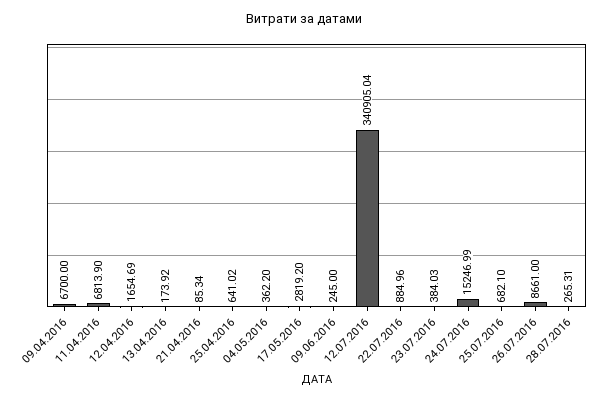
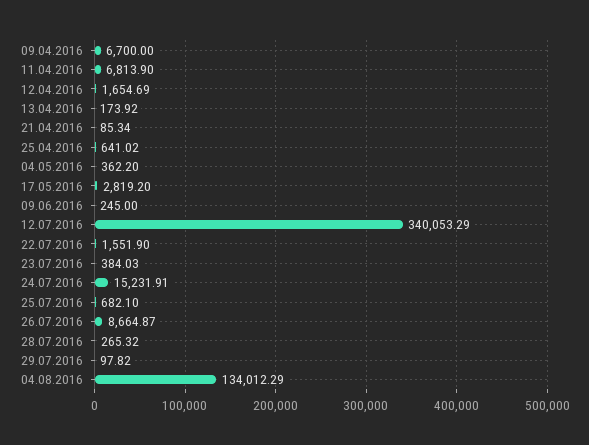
12.07.2016: 340905.04 -> 340053.29
22.07.2016: 884.96 -> 1551.9
24.07.2016: 15246.99 -> 15231.91
26.07.2016: 8661 -> 8664.87
28.07.2016: 265.31 -> 265.32
29.07.2016: none -> 97.82
04.08.2016: none -> 134012.29

